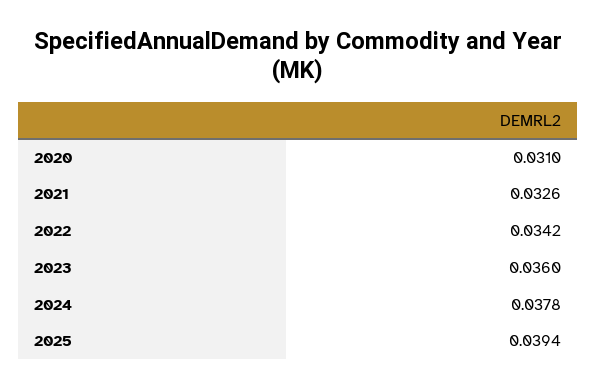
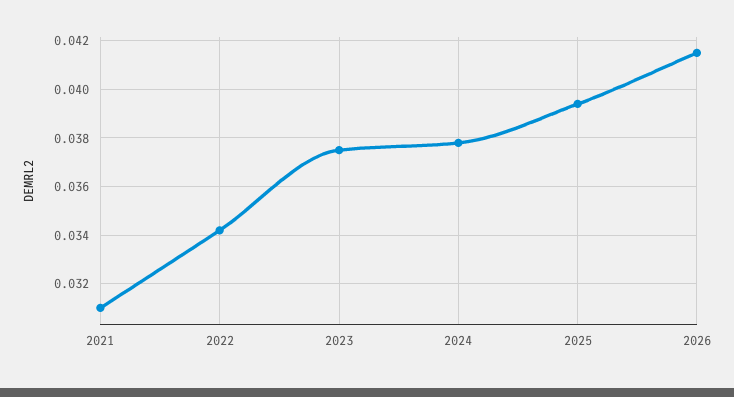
2020: 0.031 -> none
2021: 0.0326 -> 0.031
2023: 0.036 -> 0.0375
2026: none -> 0.0415

